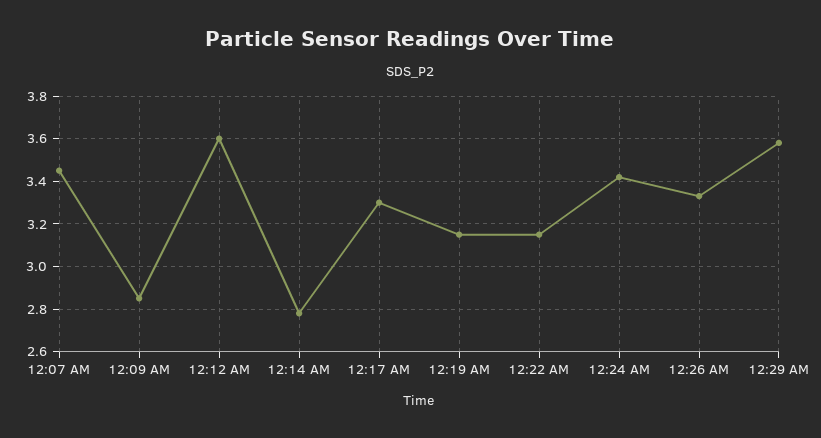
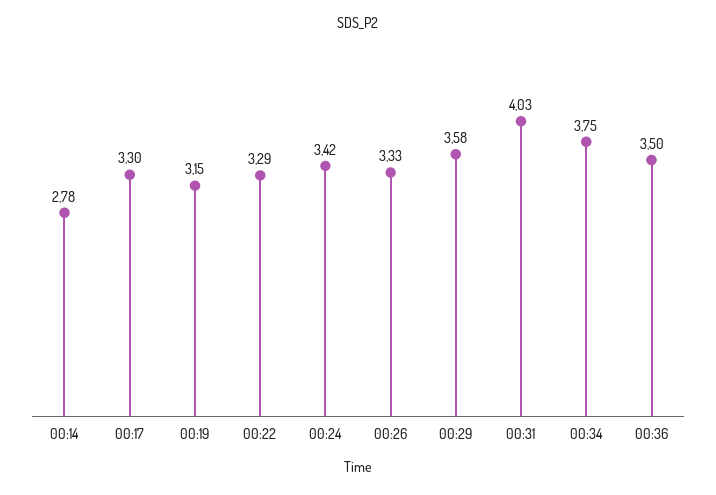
12:07 AM: 3.45 -> none
12:09 AM: 2.85 -> none
12:12 AM: 3.6 -> none
12:22 AM: 3.15 -> 3.29
00:31: none -> 4.03
00:34: none -> 3.75
00:36: none -> 3.5

